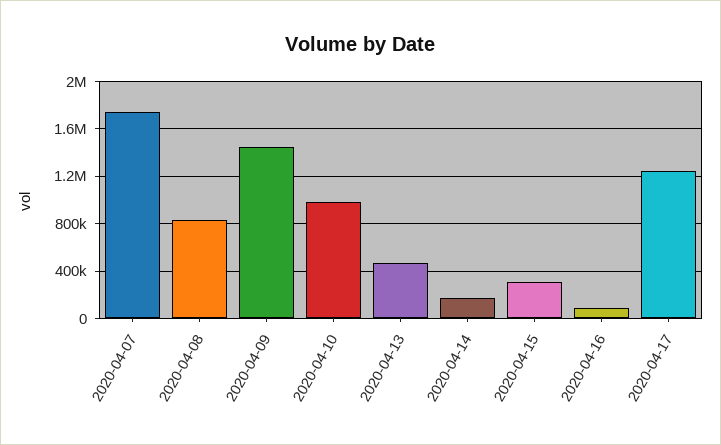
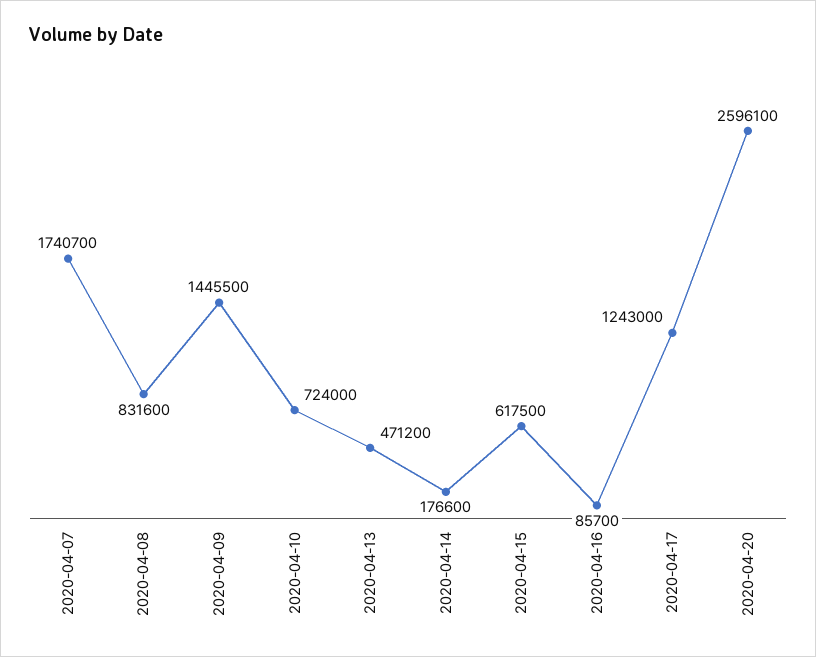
2020-04-10: 1000000 -> 724000
2020-04-15: 300000 -> 617500
2020-04-20: none -> 2596100

